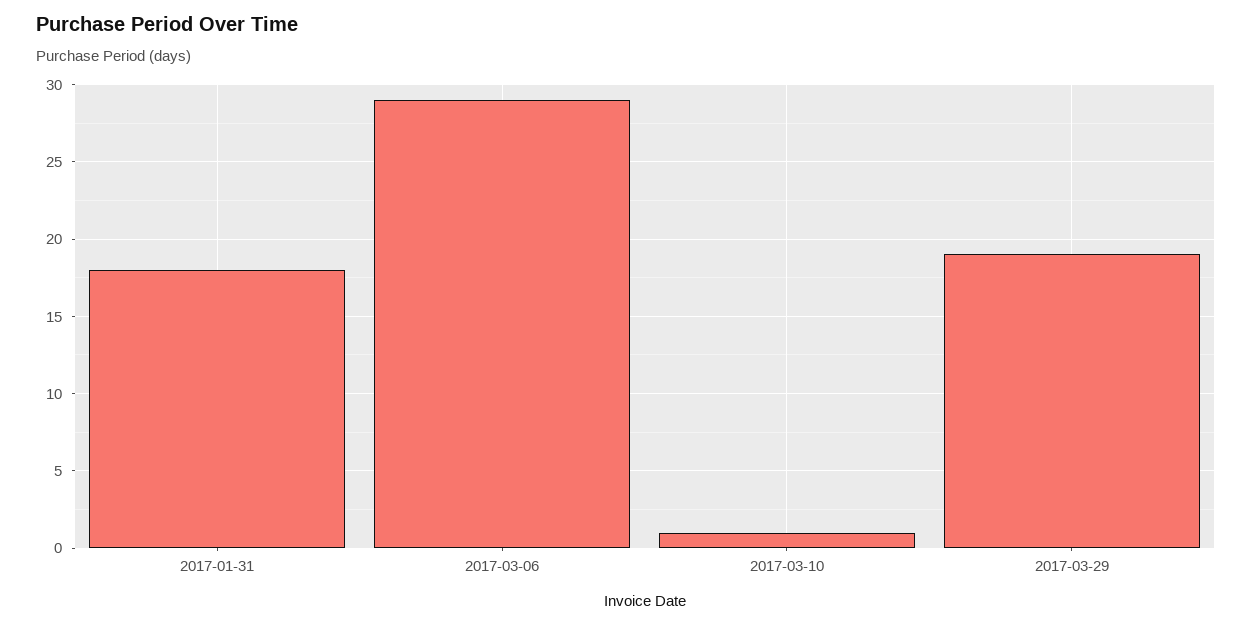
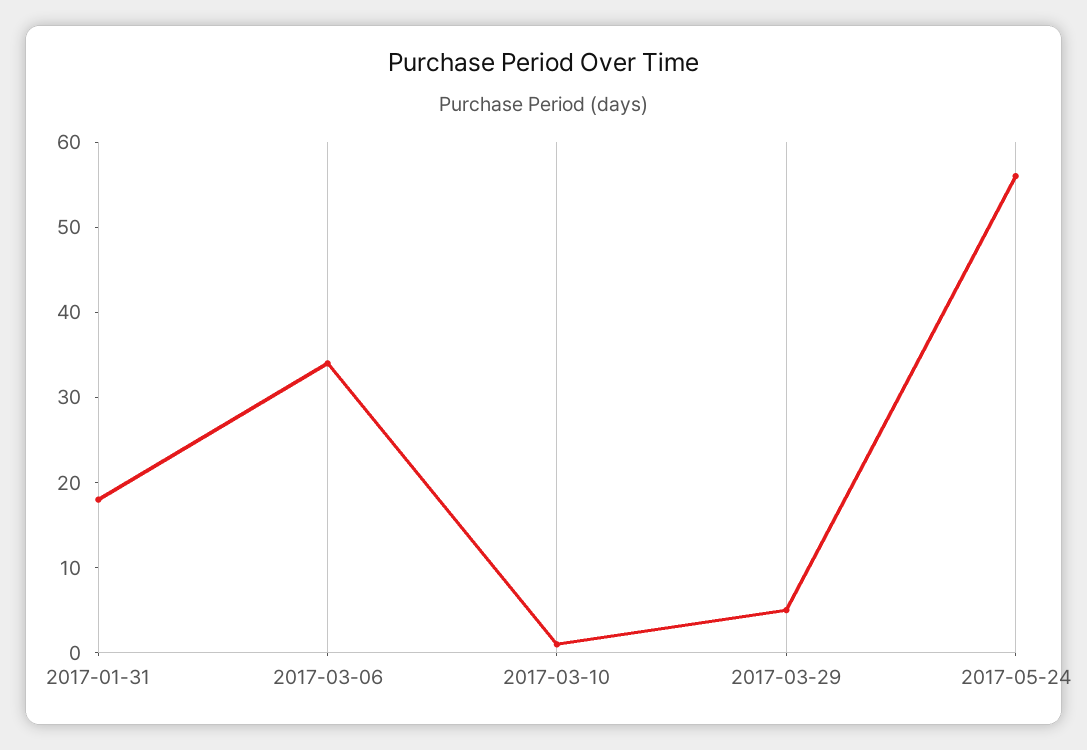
2017-03-06: 29 -> 34
2017-03-29: 19 -> 5
2017-05-24: none -> 56

